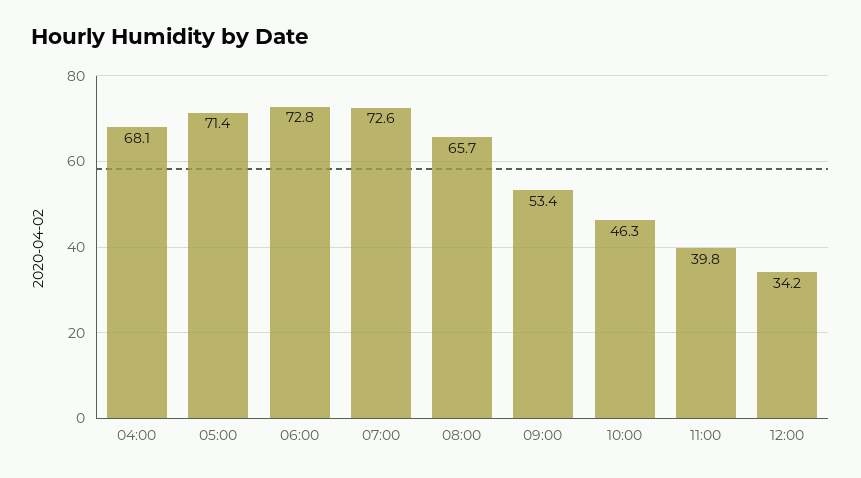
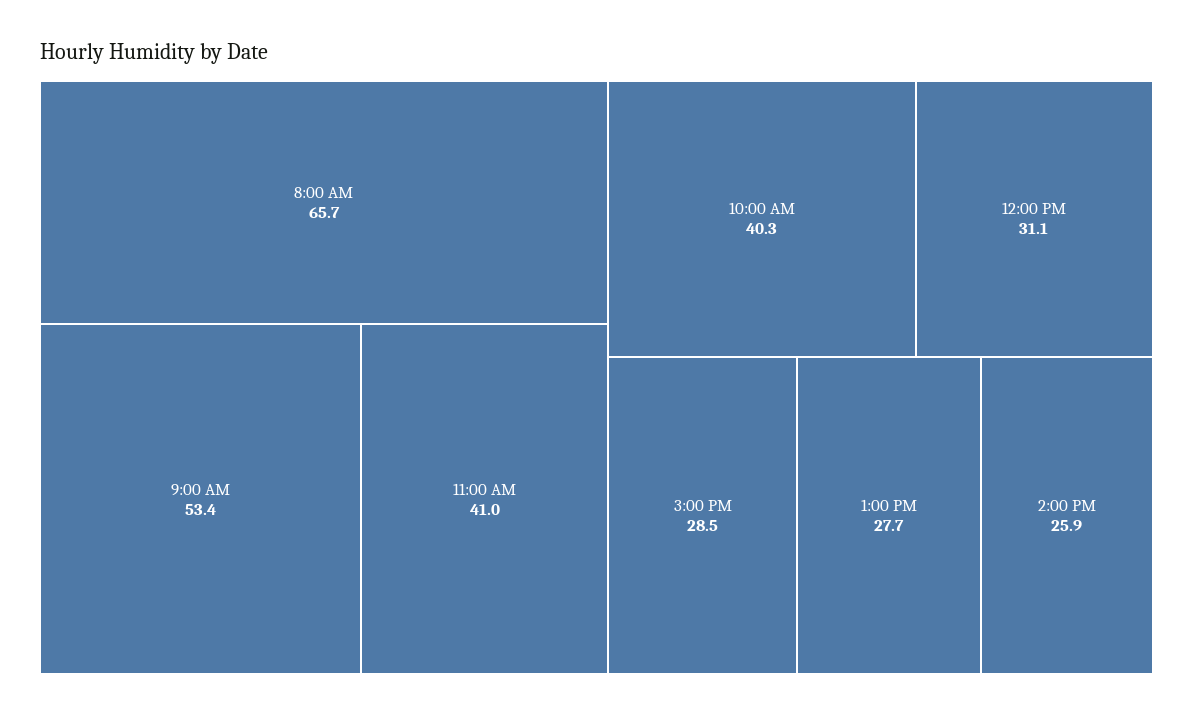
04:00: 68.1 -> none
05:00: 71.4 -> none
06:00: 72.8 -> none
07:00: 72.6 -> none
10:00: 46.3 -> 40.3
11:00: 39.8 -> 41
12:00: 34.2 -> 31.1
3:00 PM: none -> 28.5
1:00 PM: none -> 27.7
2:00 PM: none -> 25.9

